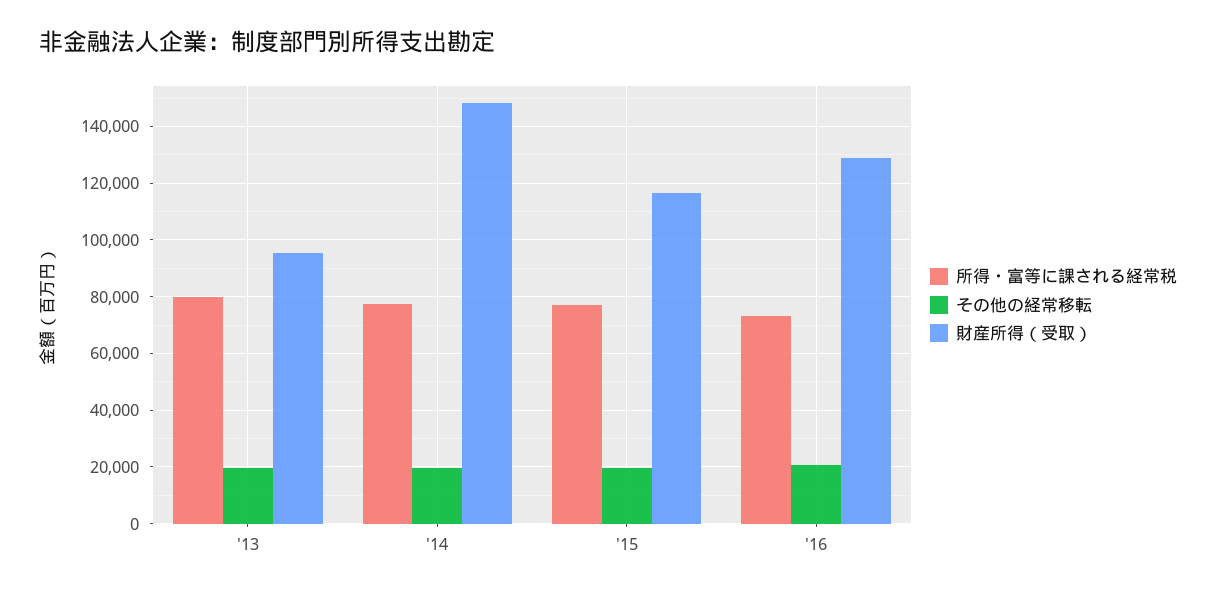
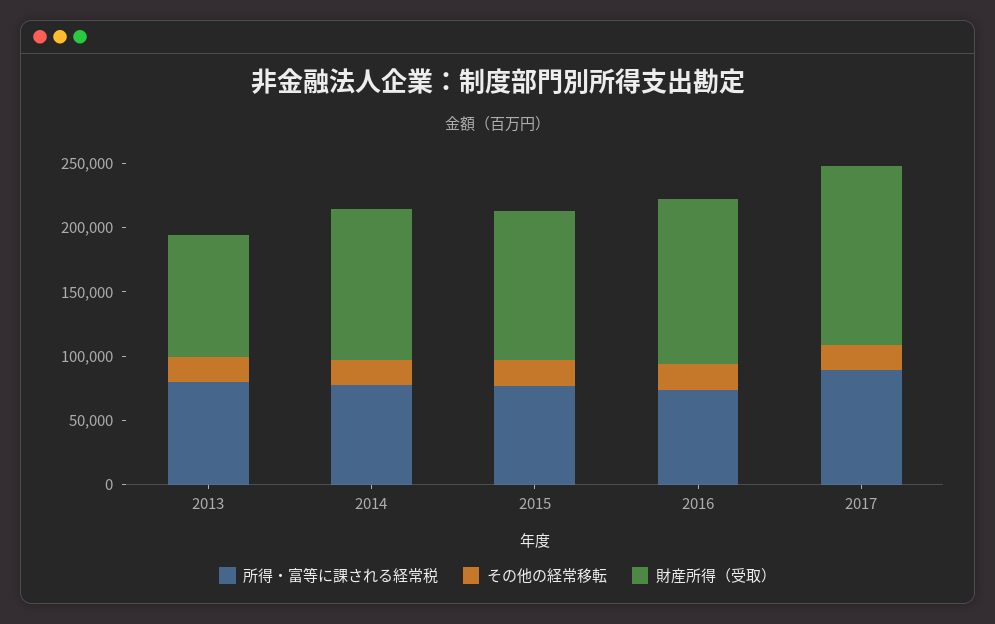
財産所得（受取）, '14: 147500 -> 120000
所得・富等に課される経常税, 2017: none -> 90000
その他の経常移転, 2017: none -> 20000
財産所得（受取）, 2017: none -> 140000

